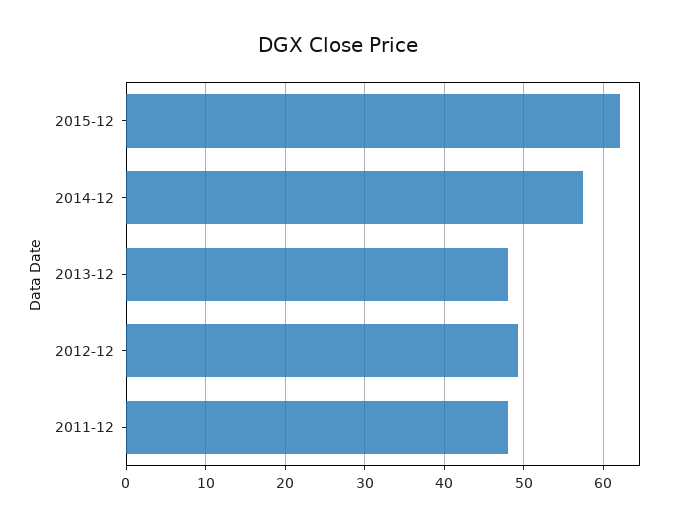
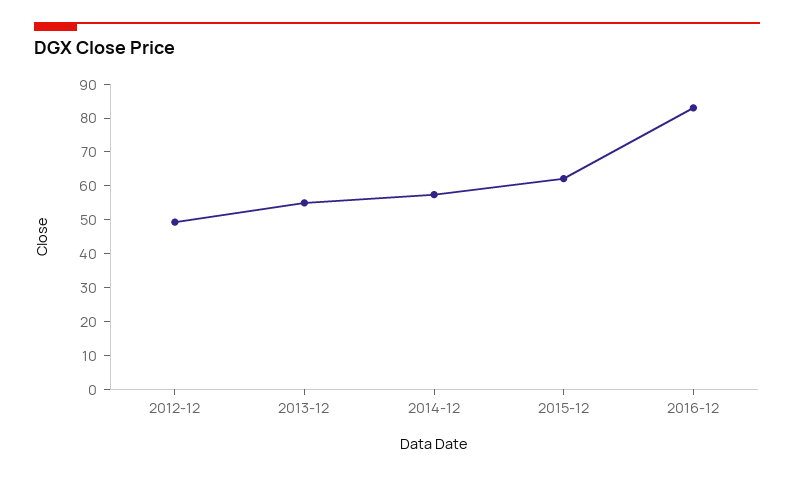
2013-12: 48 -> 55
2011-12: 48 -> none
2016-12: none -> 82.5

